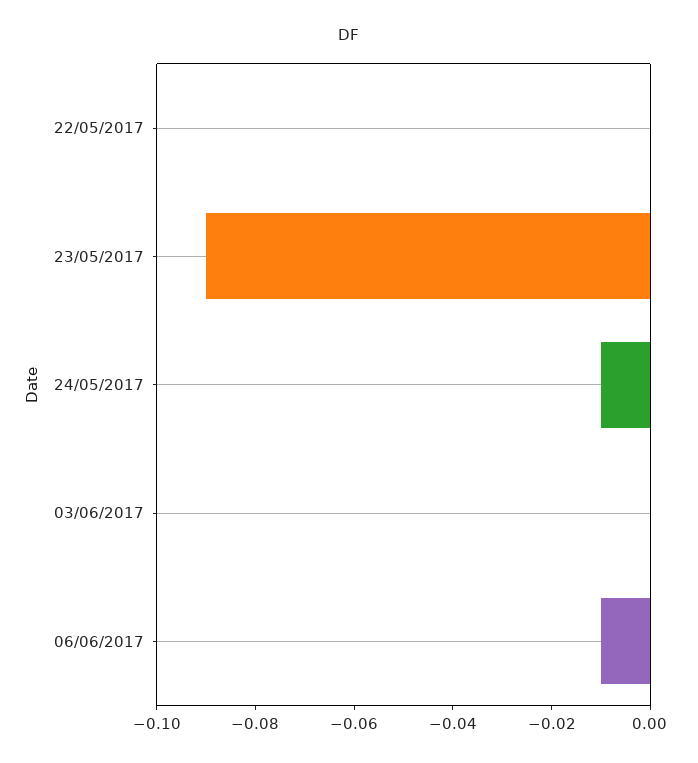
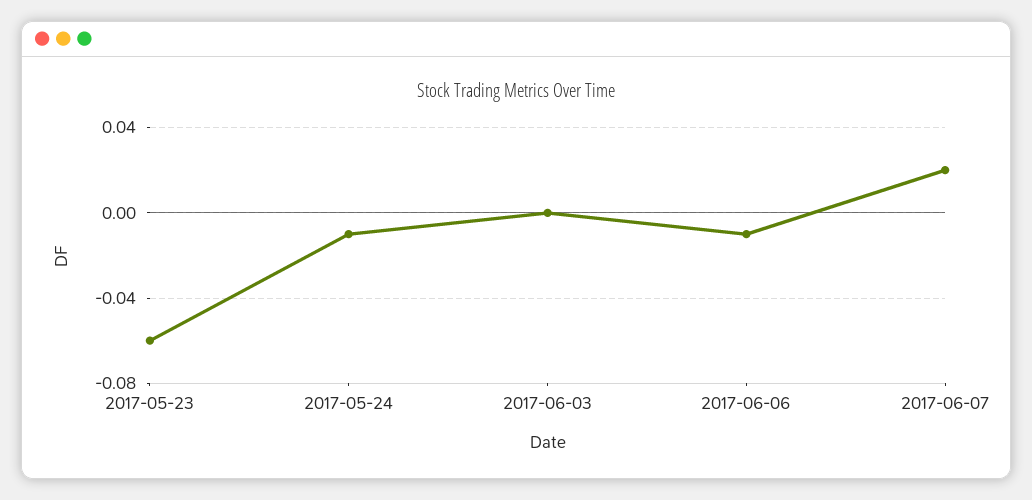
22/05/2017: 0 -> none
23/05/2017: -0.09 -> -0.06
2017-06-07: none -> 0.02

